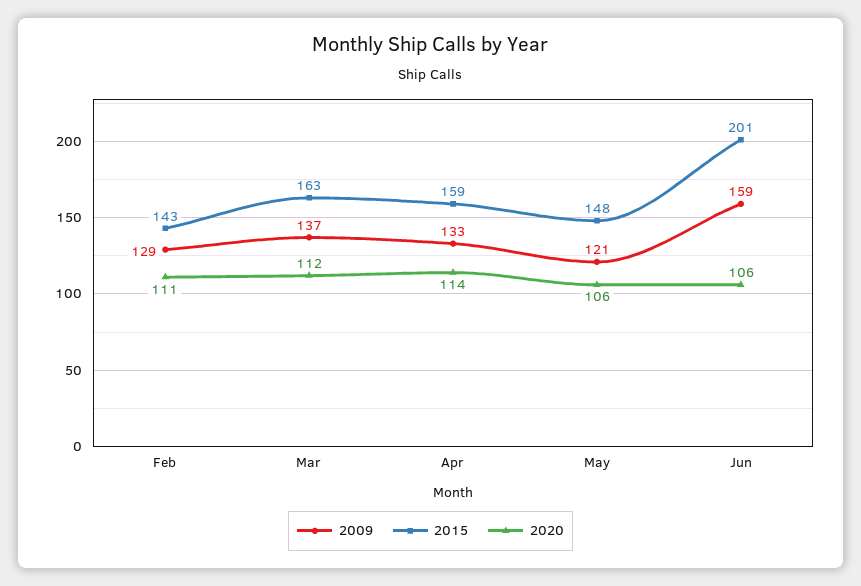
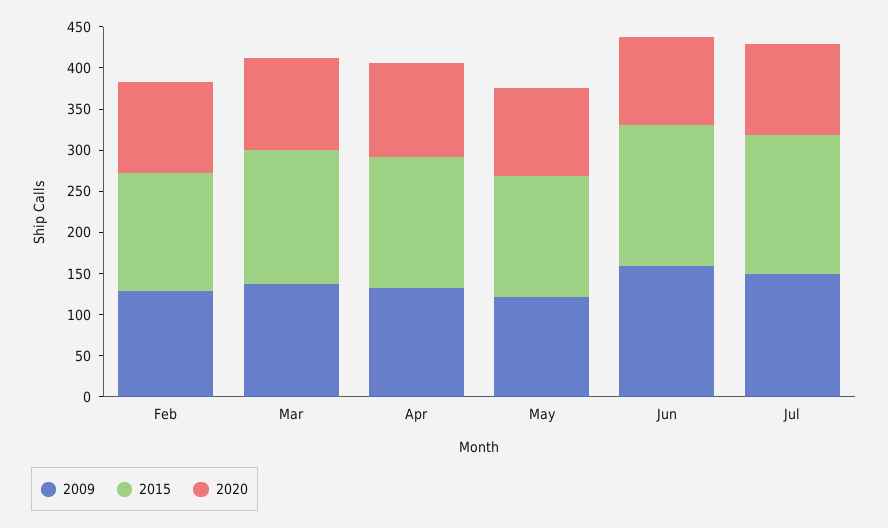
2015, Jun: 201 -> 170
2009, Jul: none -> 150
2015, Jul: none -> 170
2020, Jul: none -> 110

